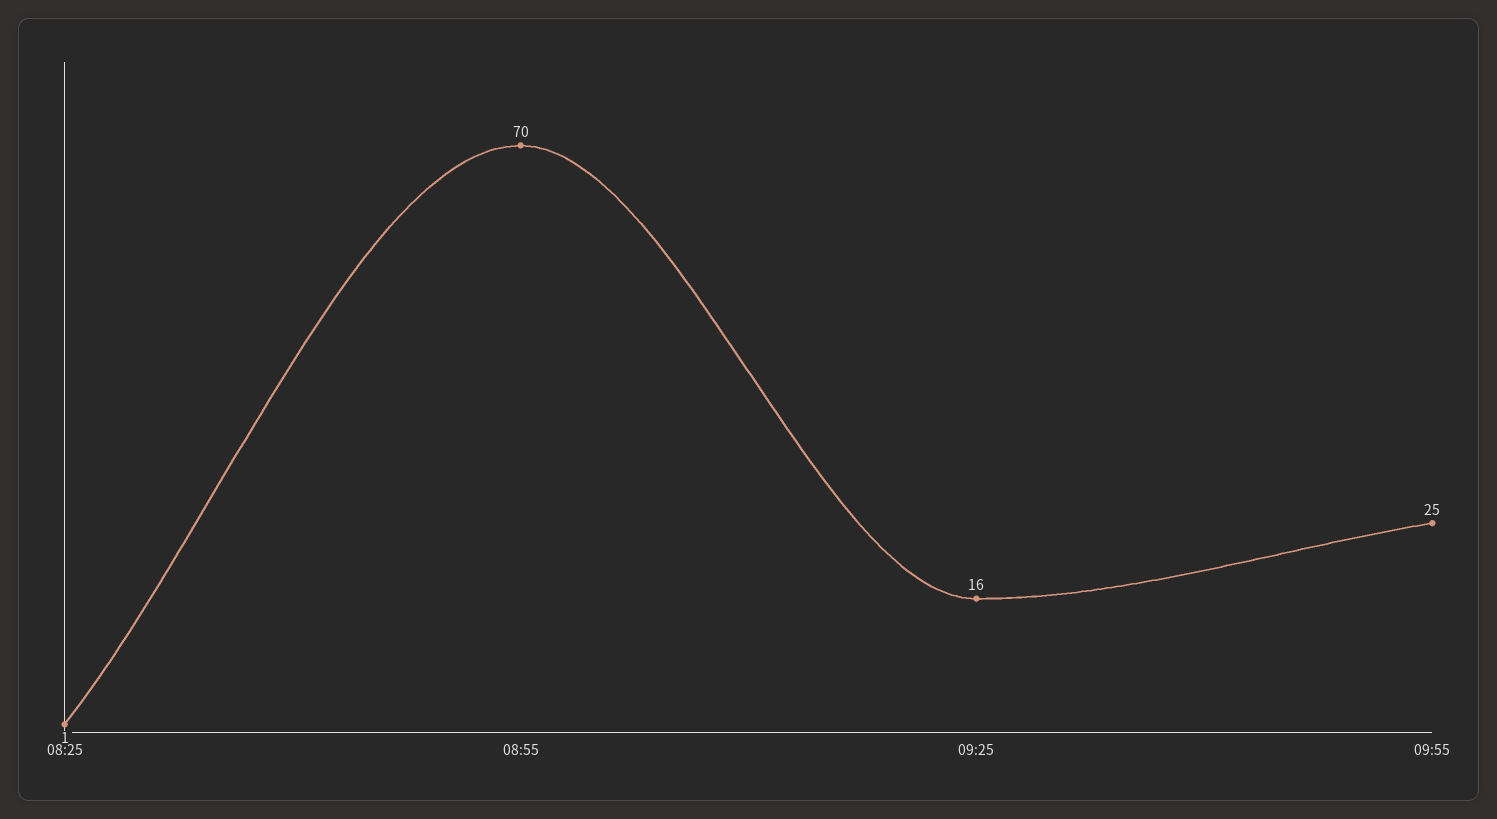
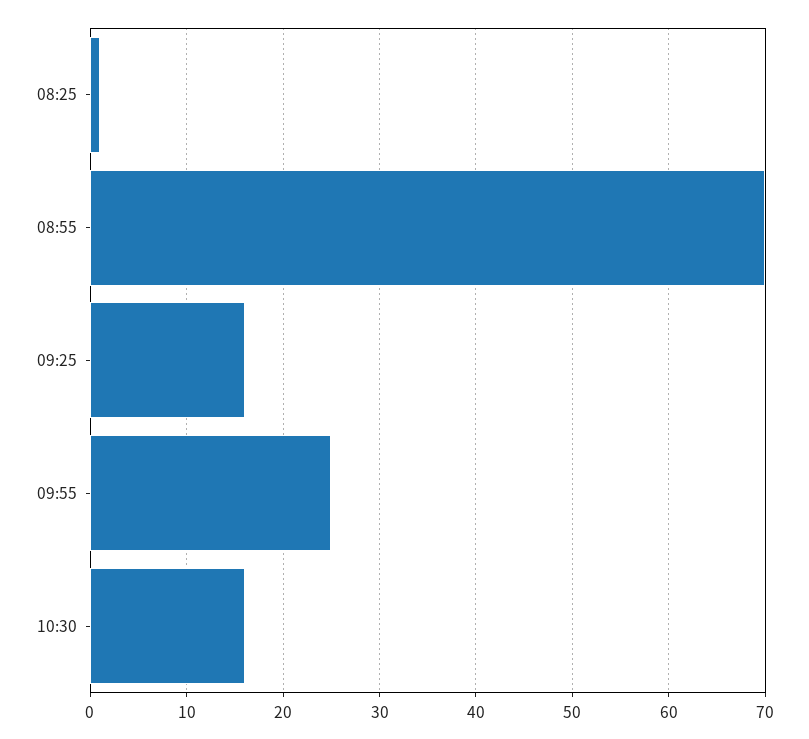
10:30: none -> 16

